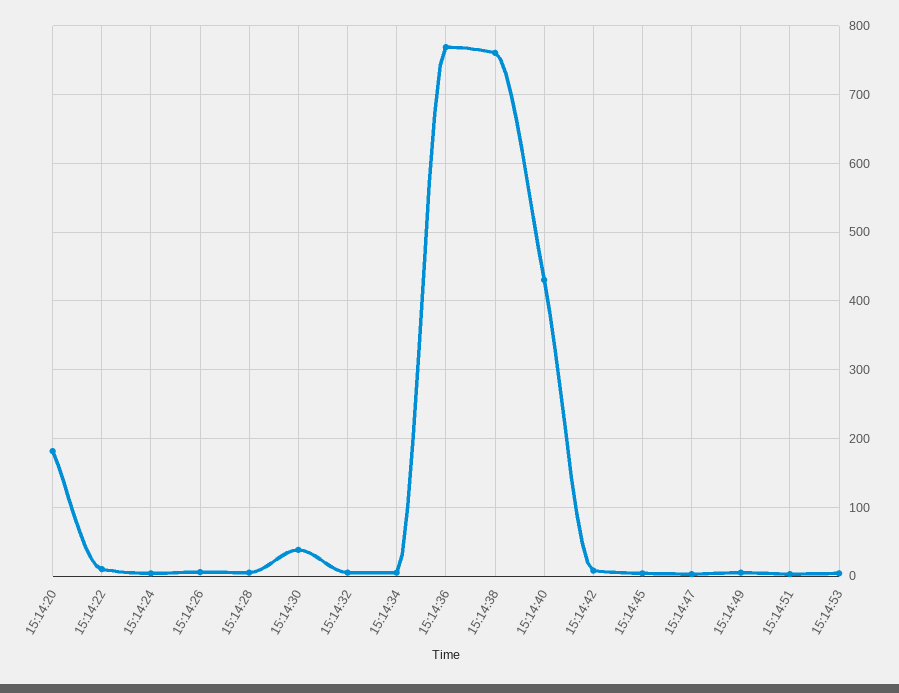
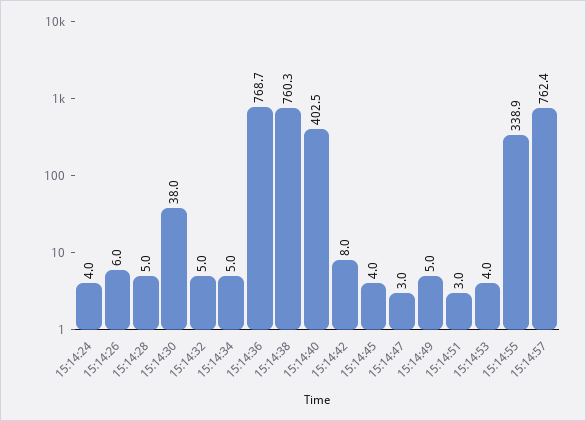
15:14:20: 180 -> none
15:14:22: 10 -> none
15:14:40: 430 -> 402.5
15:14:55: none -> 338.9
15:14:57: none -> 762.4

